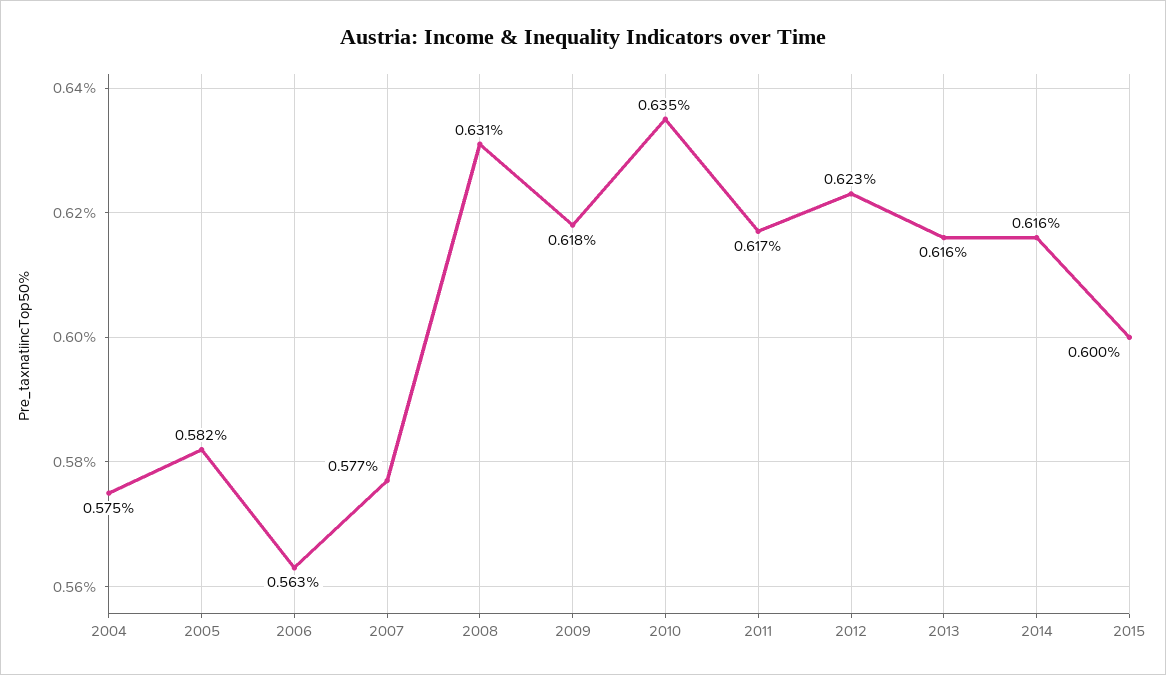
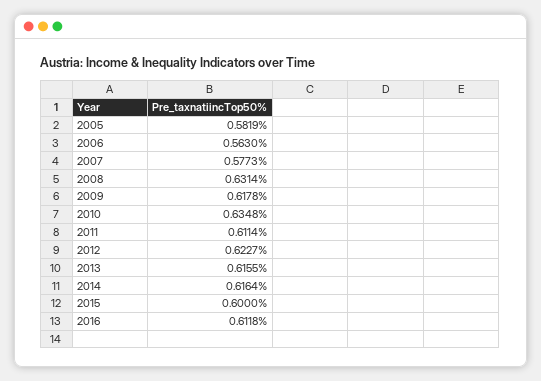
2004: 0.575 -> none
2011: 0.617 -> 0.6114
2016: none -> 0.6118

